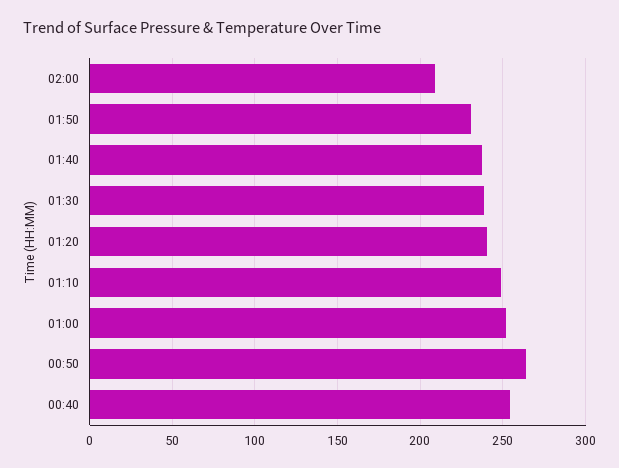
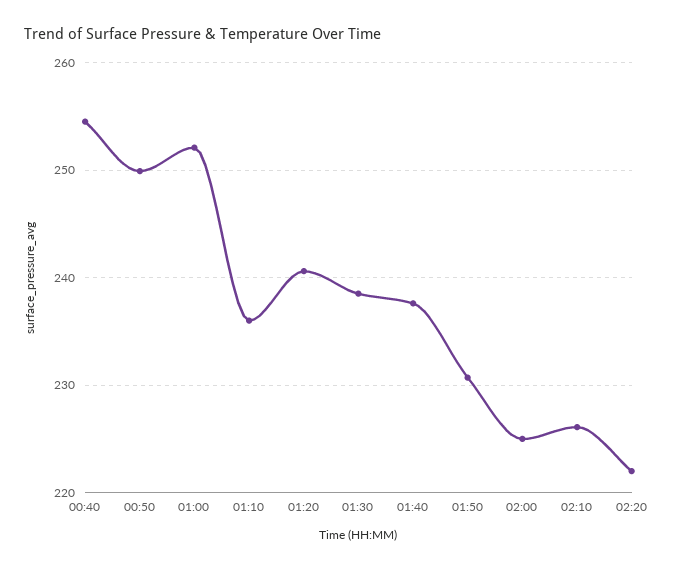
02:00: 210 -> 225
01:10: 250 -> 236
00:50: 265 -> 250
02:10: none -> 226
02:20: none -> 222

